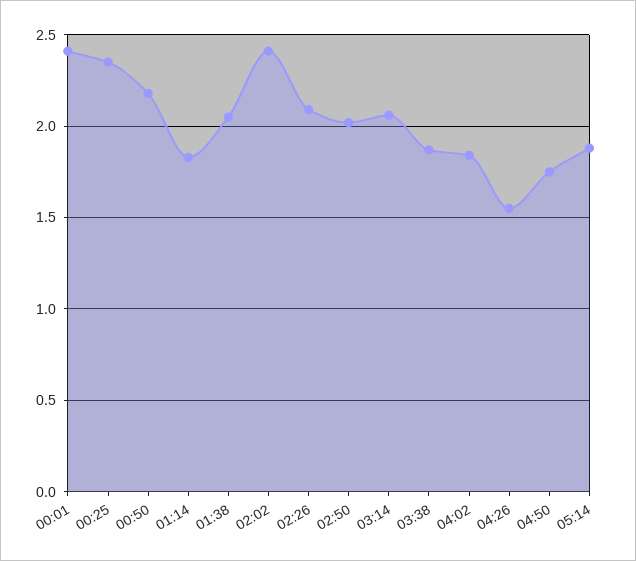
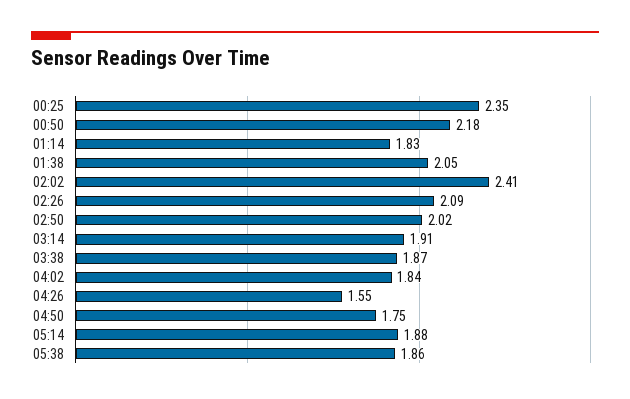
00:01: 2.4 -> none
03:14: 2.05 -> 1.91
05:38: none -> 1.86

